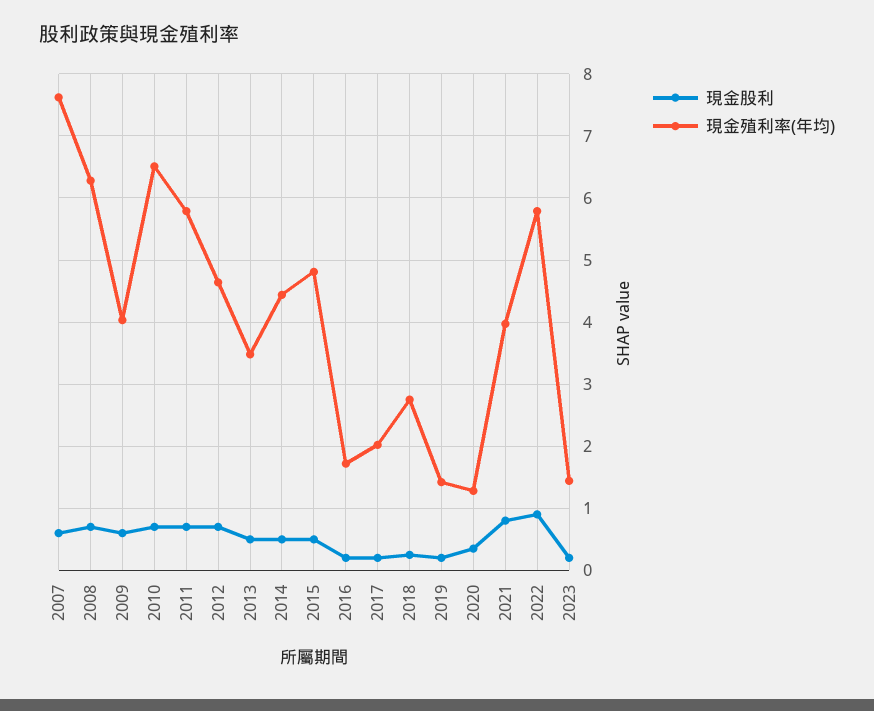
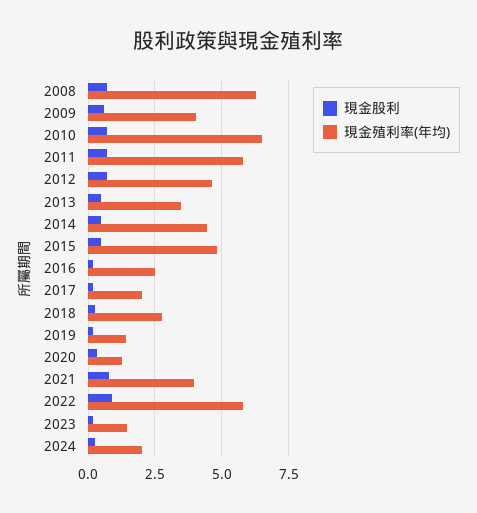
現金股利, 2007: 0.6 -> none
現金殖利率(年均), 2007: 7.6 -> none
現金殖利率(年均), 2016: 1.7 -> 2.5
現金股利, 2024: none -> 0.25
現金殖利率(年均), 2024: none -> 2

